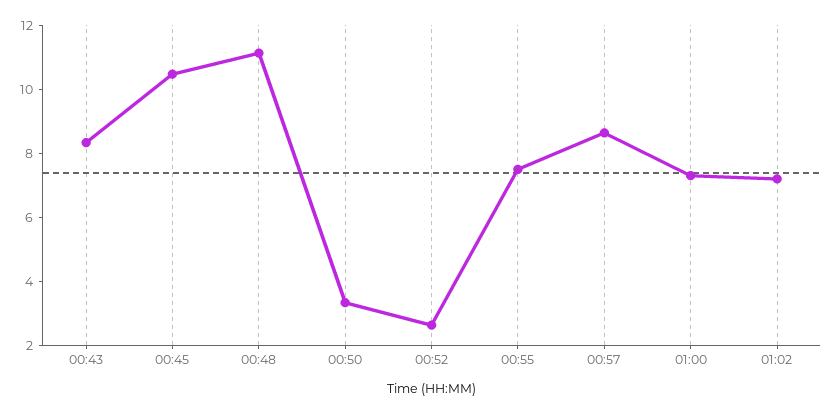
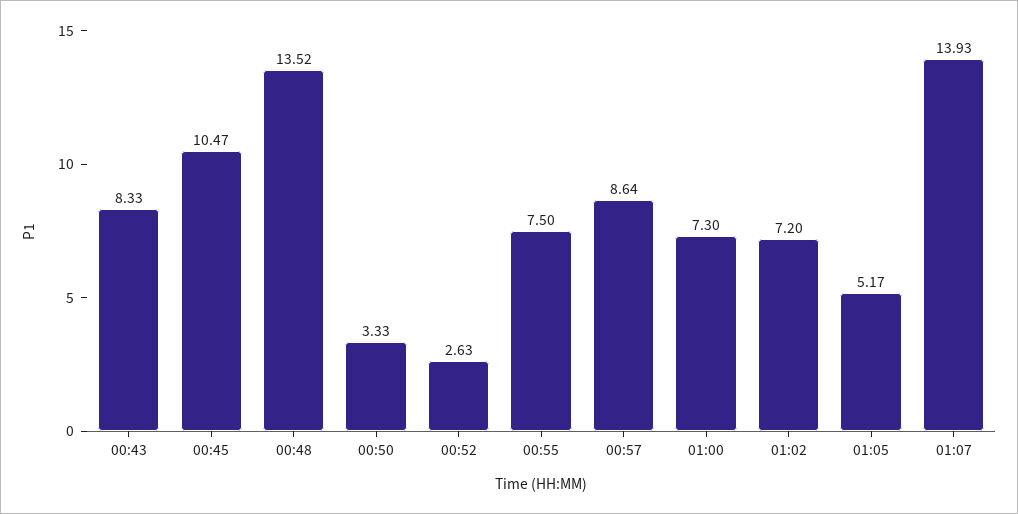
00:48: 11 -> 13.52
01:05: none -> 5.17
01:07: none -> 13.93

